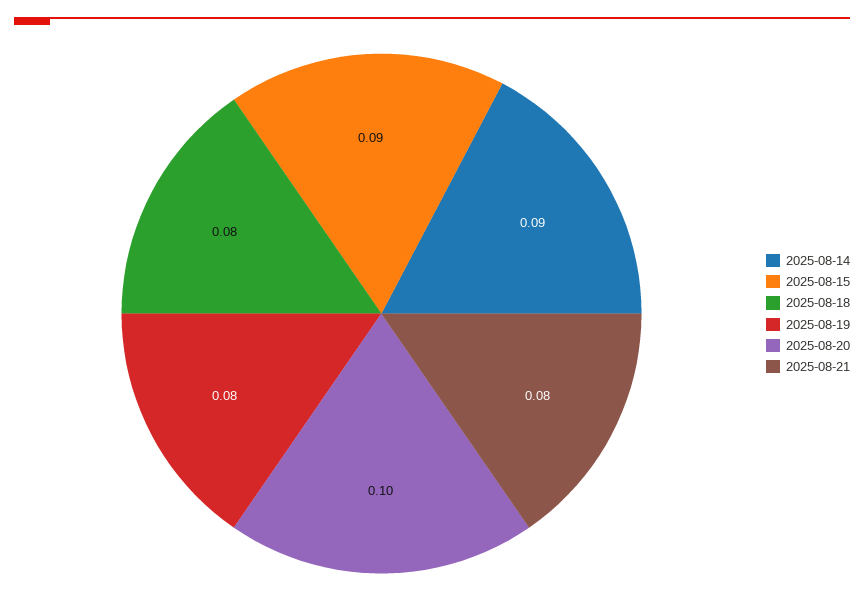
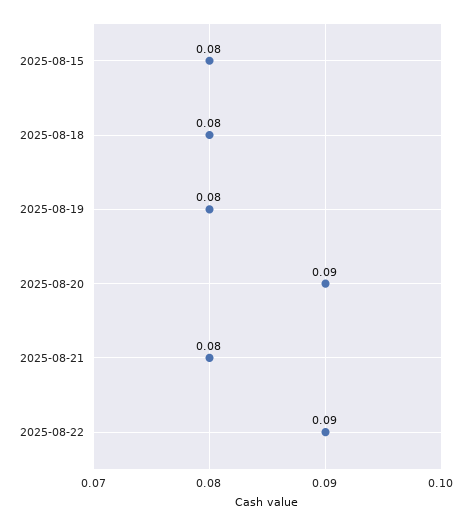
2025-08-14: 0.09 -> none
2025-08-15: 0.09 -> 0.08
2025-08-20: 0.1 -> 0.09
2025-08-22: none -> 0.09

